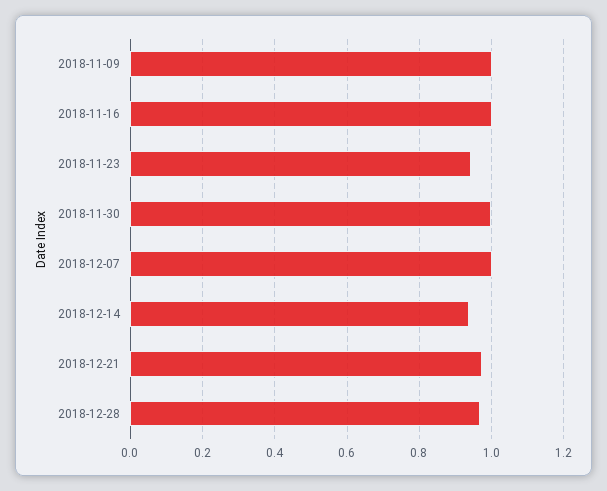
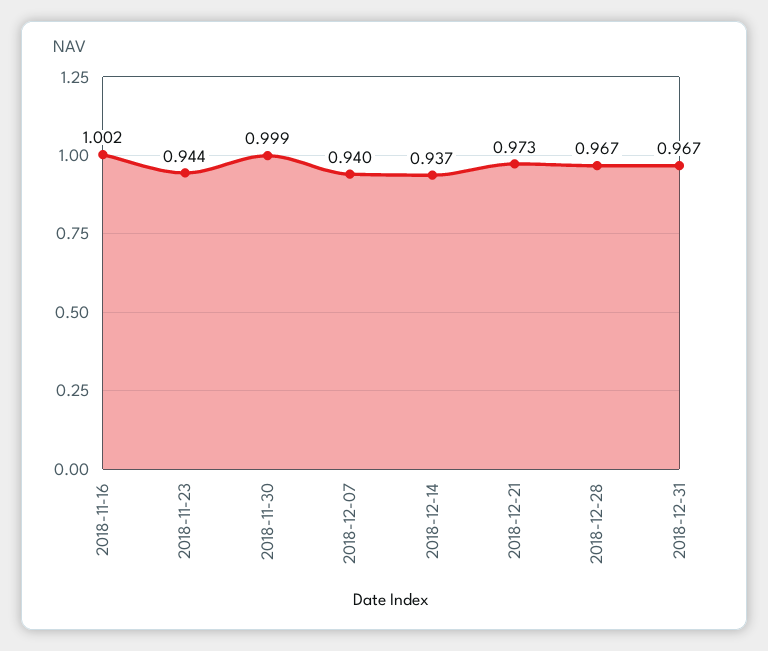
2018-11-09: 1 -> none
2018-12-07: 1 -> 0.94
2018-12-31: none -> 0.967

